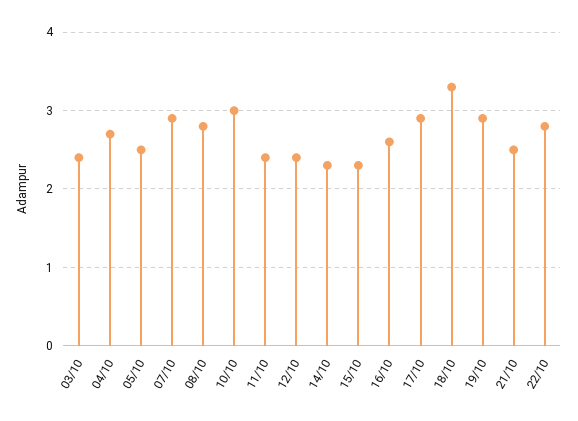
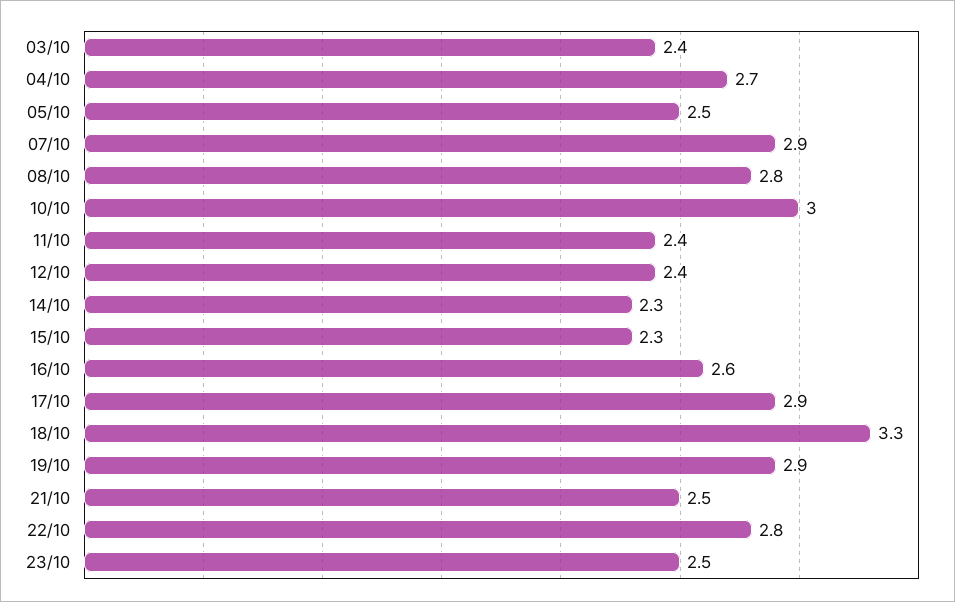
23/10: none -> 2.5

